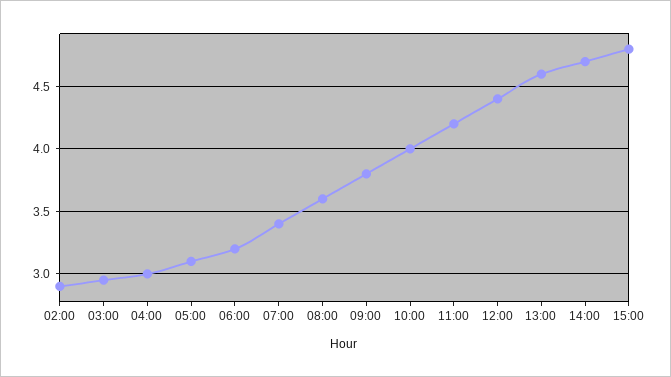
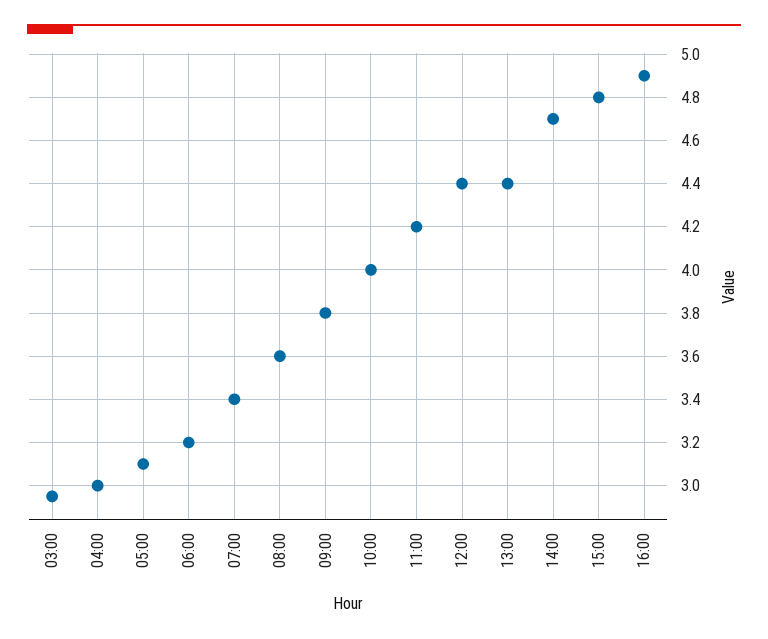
02:00: 2.9 -> none
13:00: 4.6 -> 4.4
16:00: none -> 4.9

